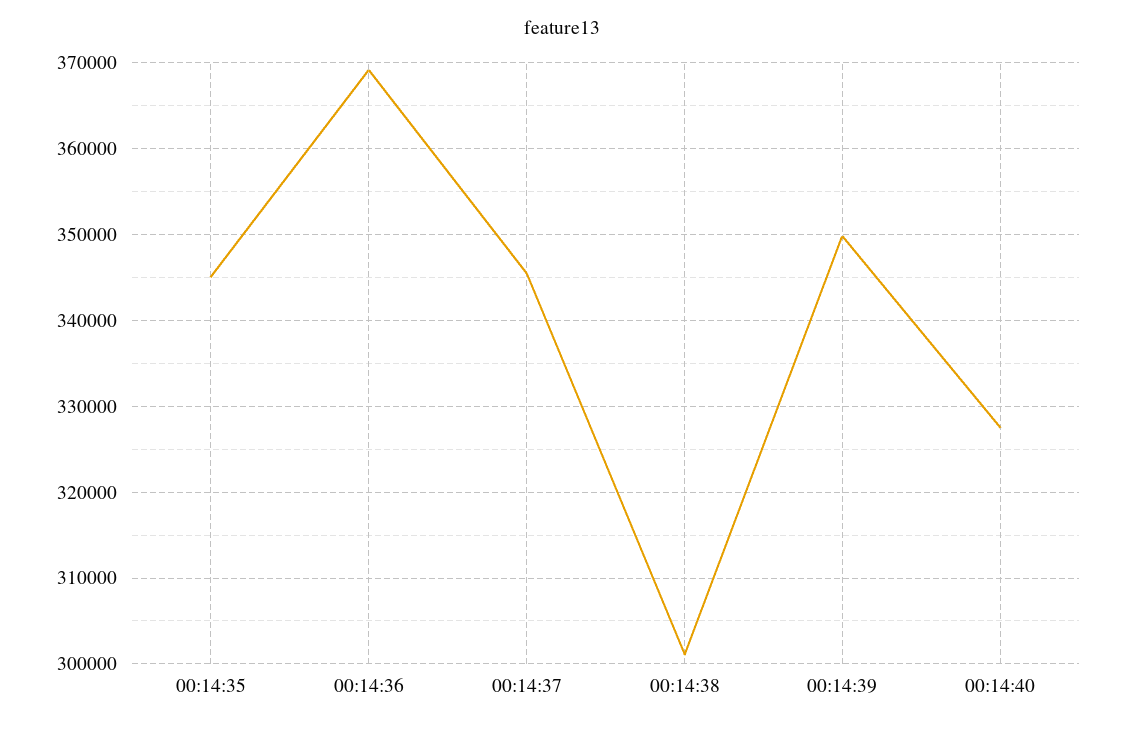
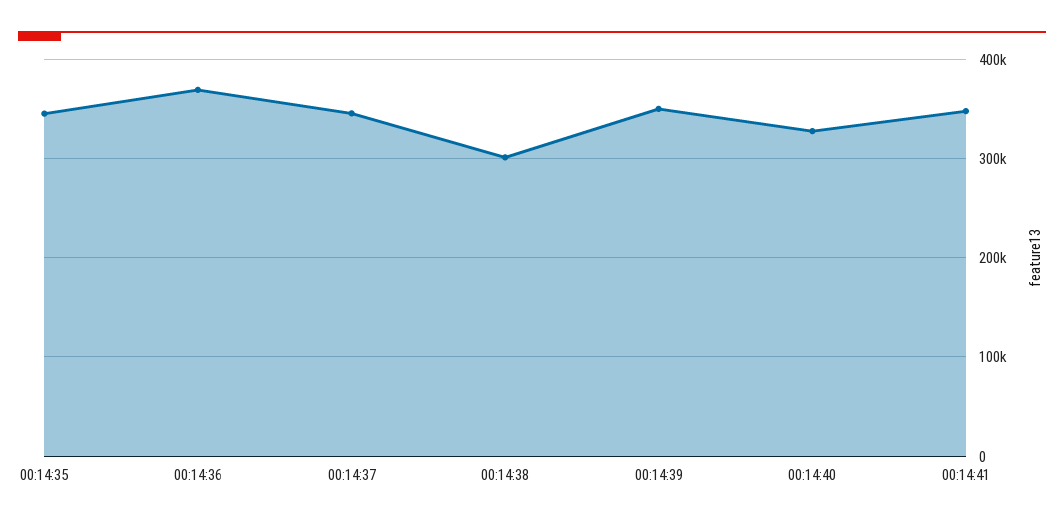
00:14:41: none -> 350000

